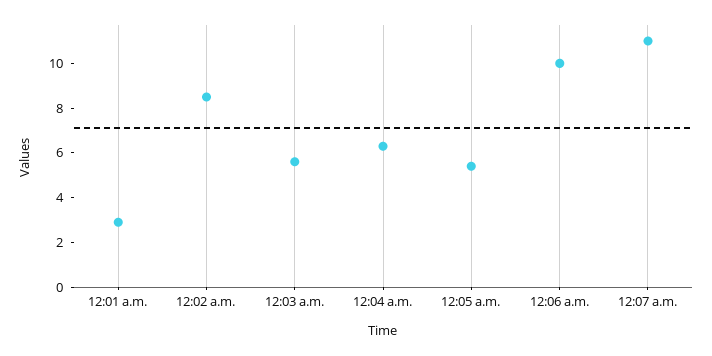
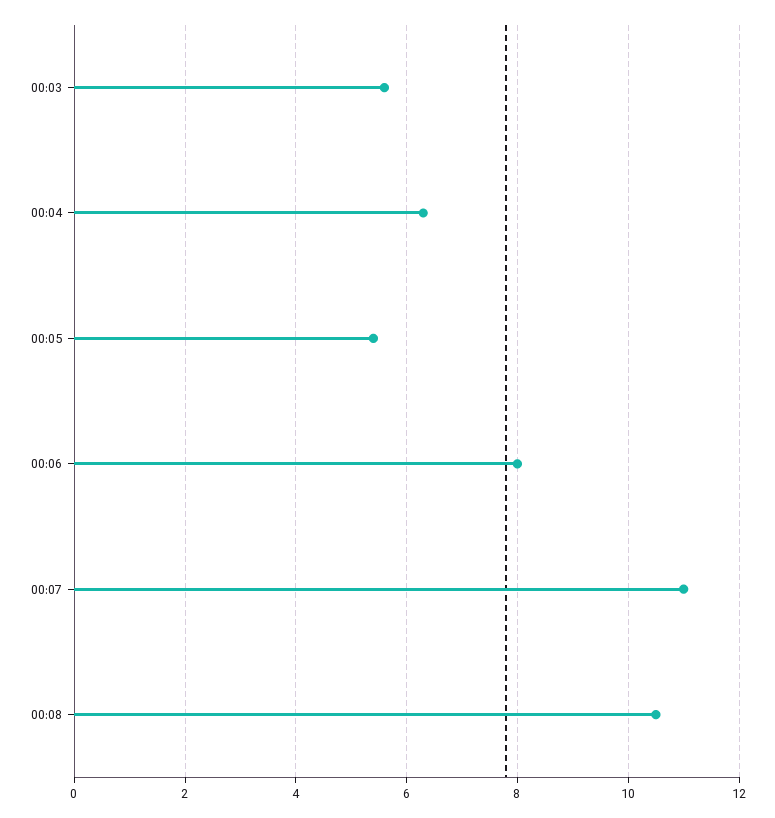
12:01 a.m.: 3 -> none
12:02 a.m.: 8.5 -> none
12:06 a.m.: 10 -> 8
00:08: none -> 10.5

